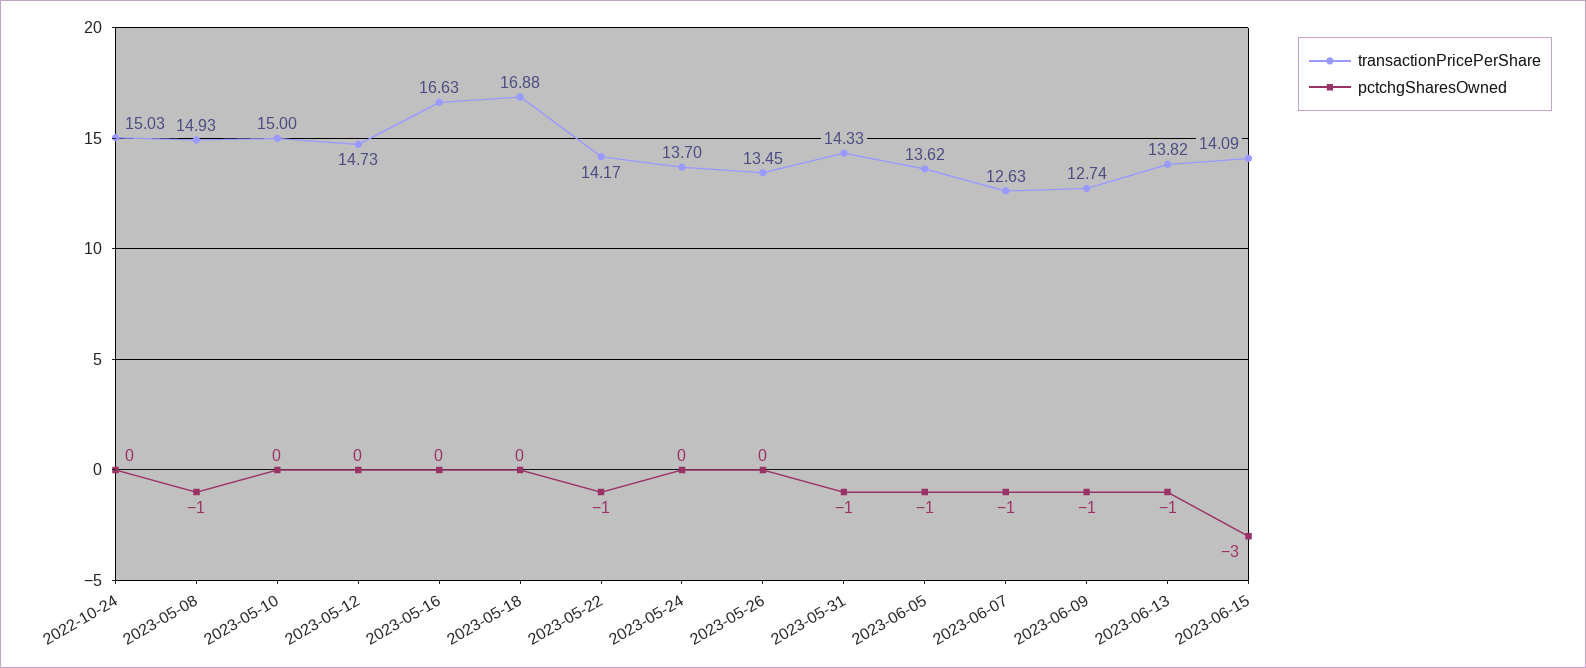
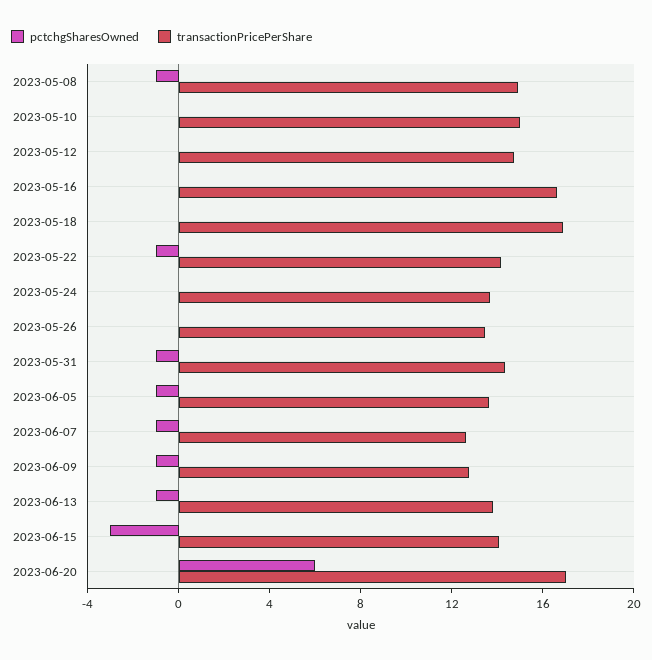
transactionPricePerShare, 2022-10-24: 15.03 -> none
pctchgSharesOwned, 2022-10-24: 0 -> none
pctchgSharesOwned, 2023-06-20: none -> 6
transactionPricePerShare, 2023-06-20: none -> 17

